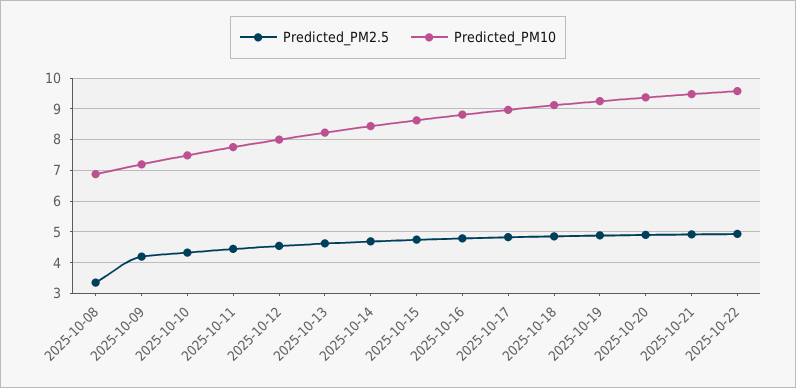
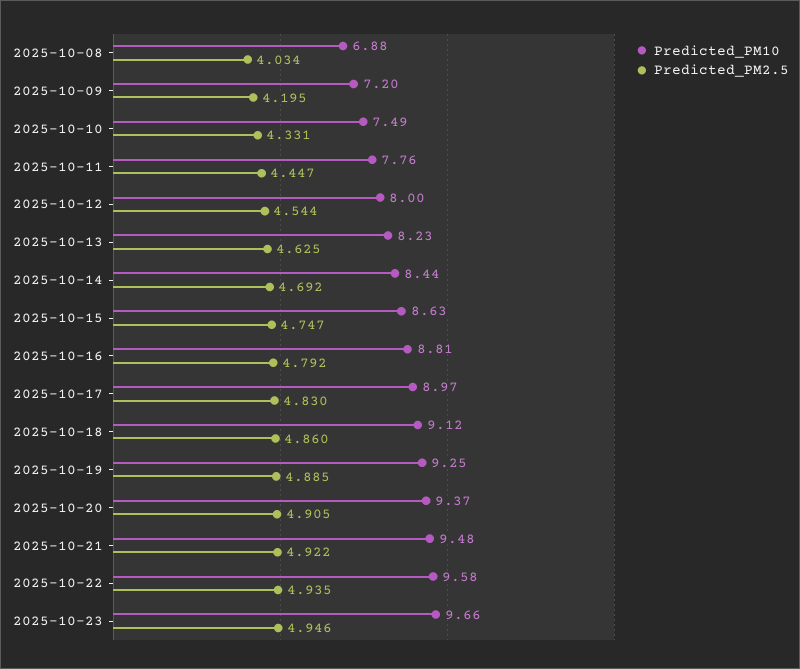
Predicted_PM2.5, 2025-10-08: 3.4 -> 4.034
Predicted_PM10, 2025-10-23: none -> 9.66
Predicted_PM2.5, 2025-10-23: none -> 4.946

